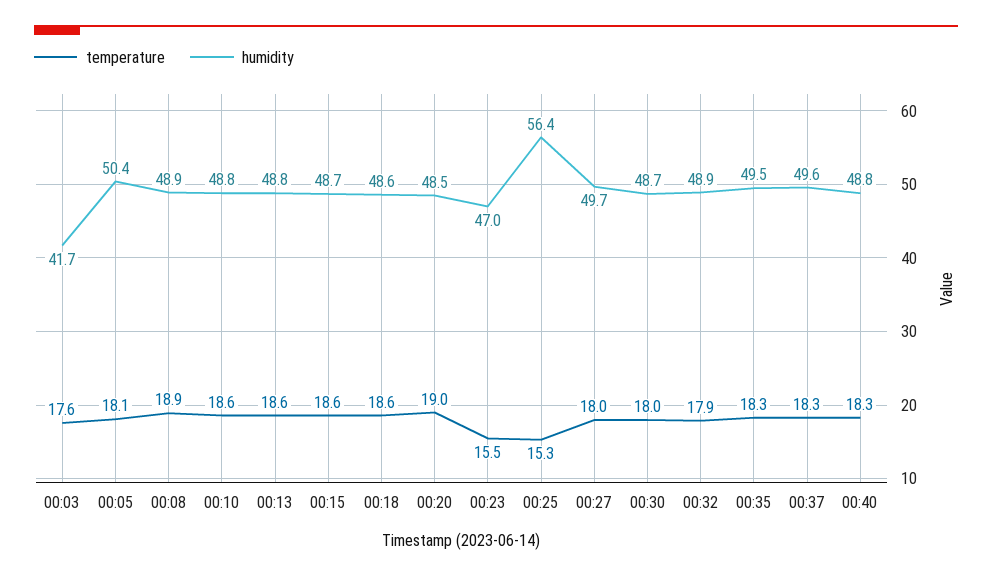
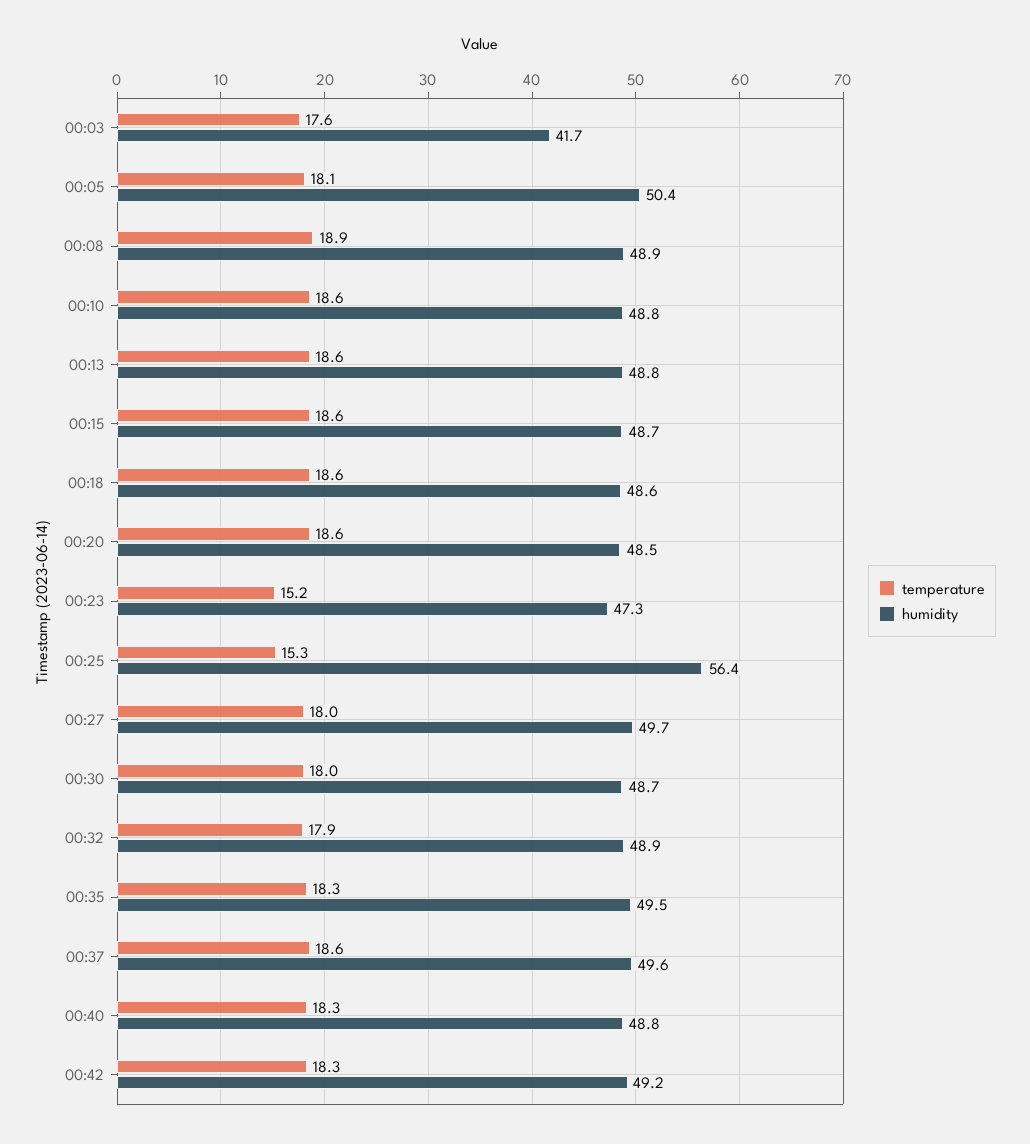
temperature, 00:20: 19 -> 18.6
temperature, 00:23: 15.5 -> 15.2
humidity, 00:23: 47 -> 47.3
temperature, 00:37: 18.3 -> 18.6
temperature, 00:42: none -> 18.3
humidity, 00:42: none -> 49.2

